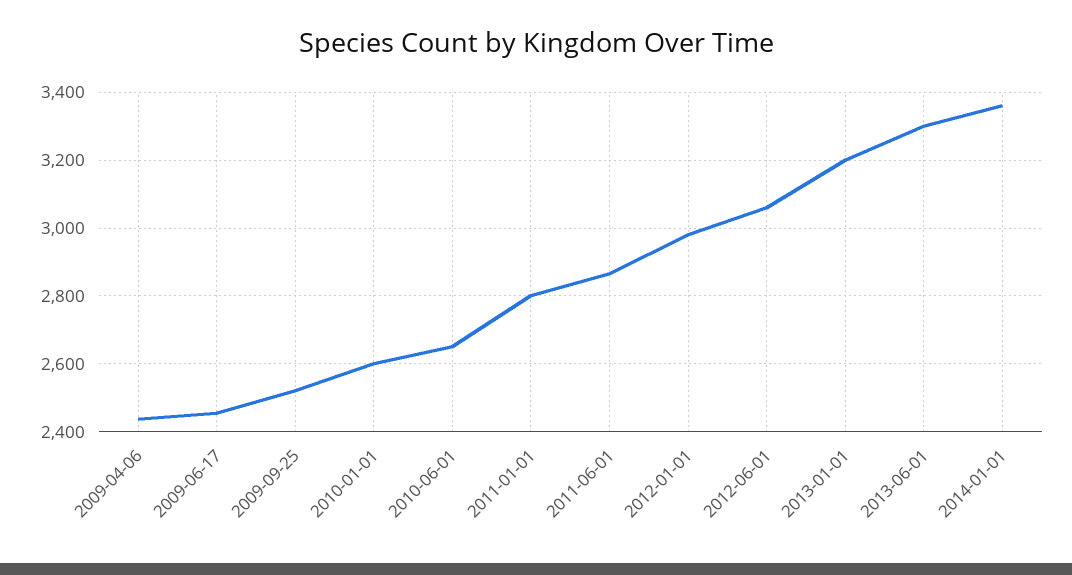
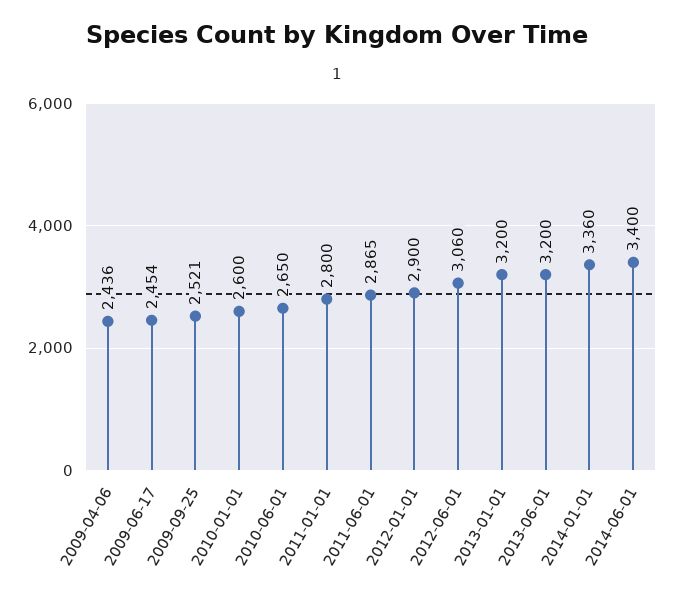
2012-01-01: 2980 -> 2900
2013-06-01: 3300 -> 3200
2014-06-01: none -> 3400

